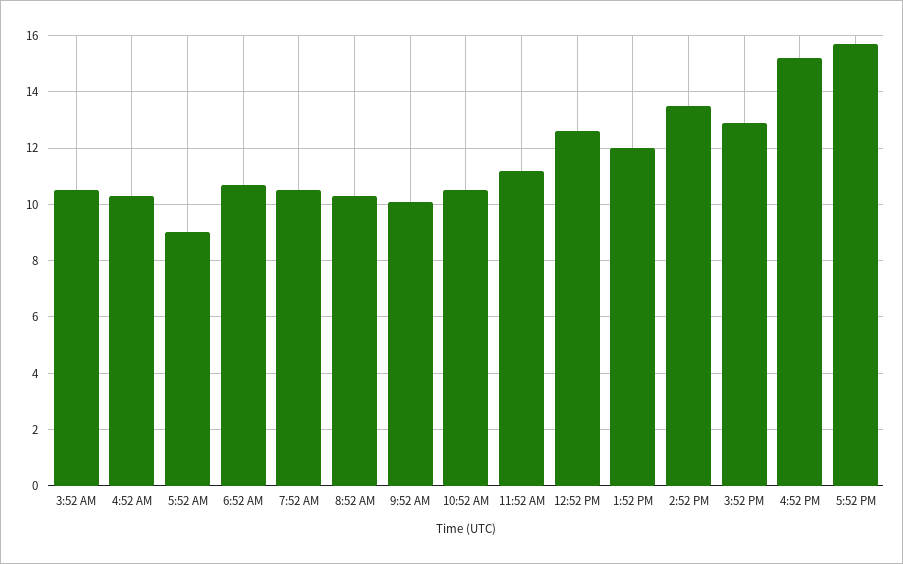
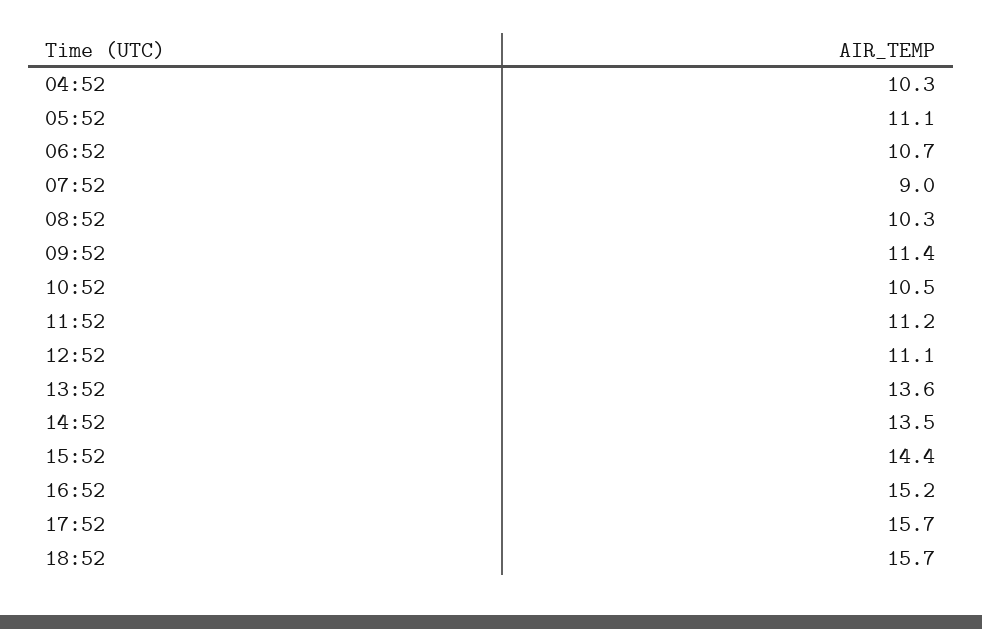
3:52 AM: 10.5 -> none
5:52 AM: 9 -> 11.1
7:52 AM: 10.5 -> 9
9:52 AM: 10 -> 11.4
12:52 PM: 12.5 -> 11.1
1:52 PM: 12 -> 13.6
3:52 PM: 13 -> 14.4
18:52: none -> 15.7

